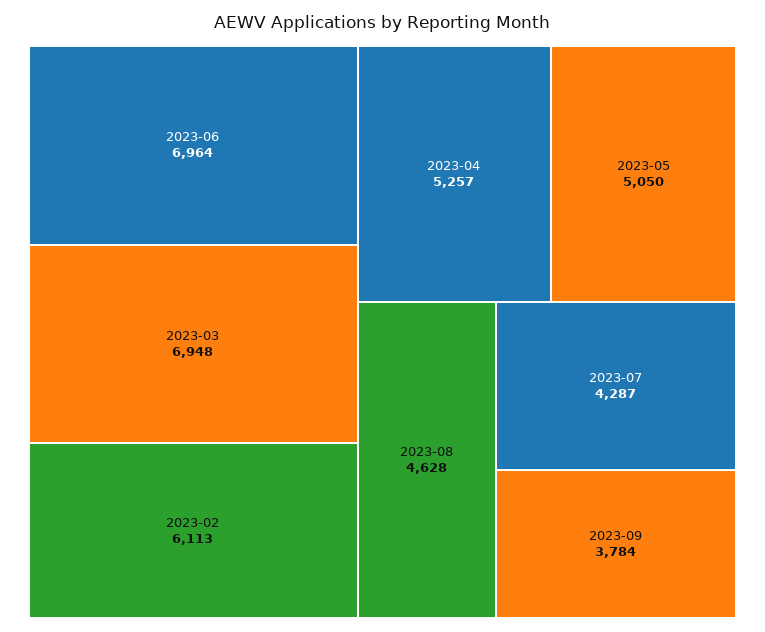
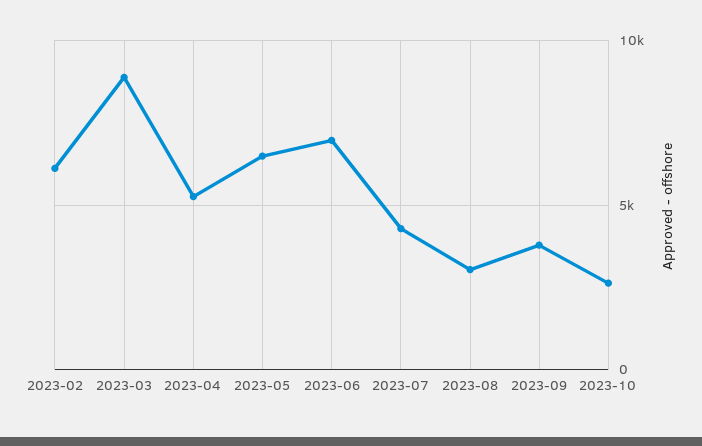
2023-03: 6948 -> 9000
2023-05: 5050 -> 6500
2023-08: 4628 -> 3000
2023-10: none -> 2500

